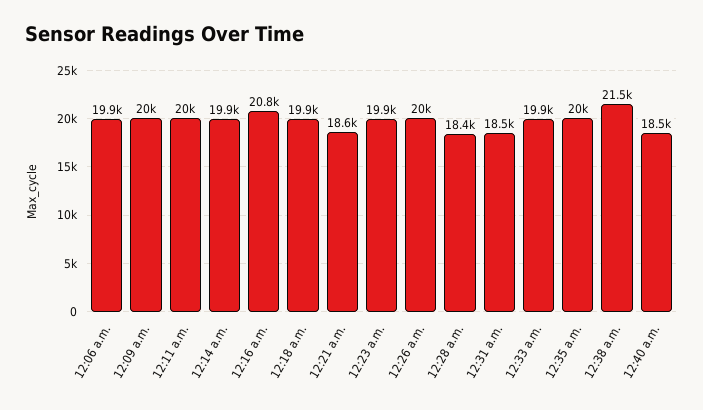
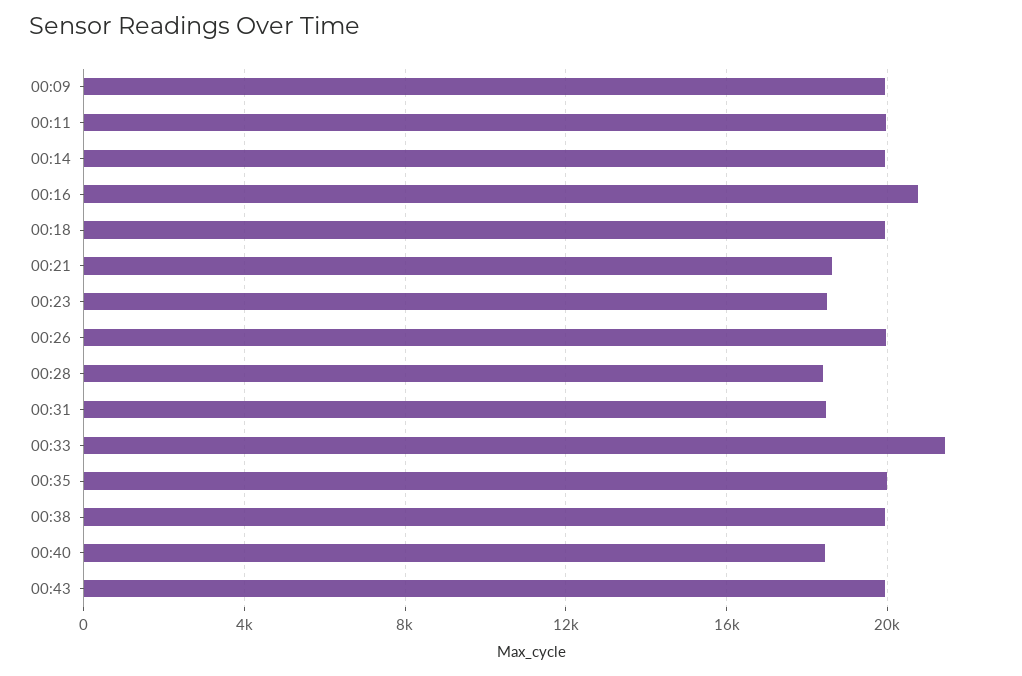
12:06 a.m.: 19900 -> none
12:23 a.m.: 19900 -> 18500
12:33 a.m.: 19900 -> 21500
12:38 a.m.: 21500 -> 20000
00:43: none -> 20000

